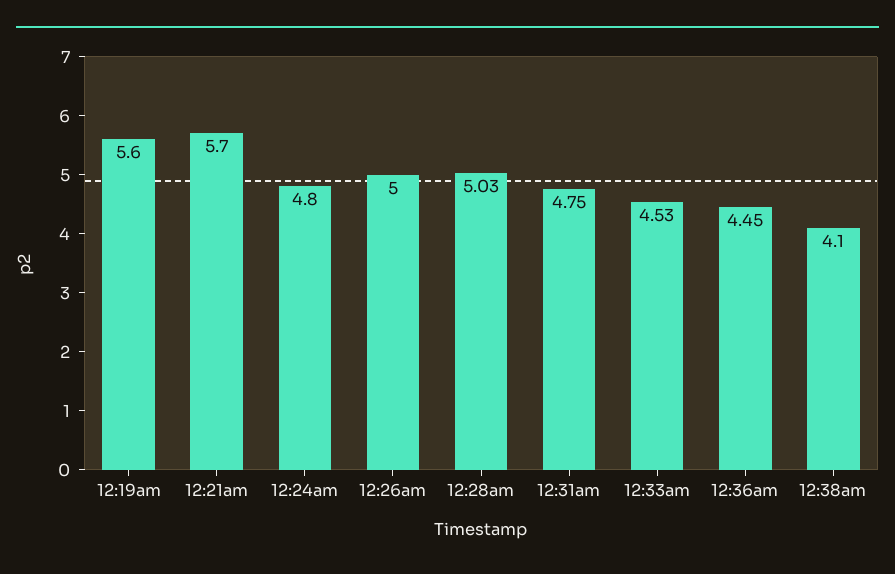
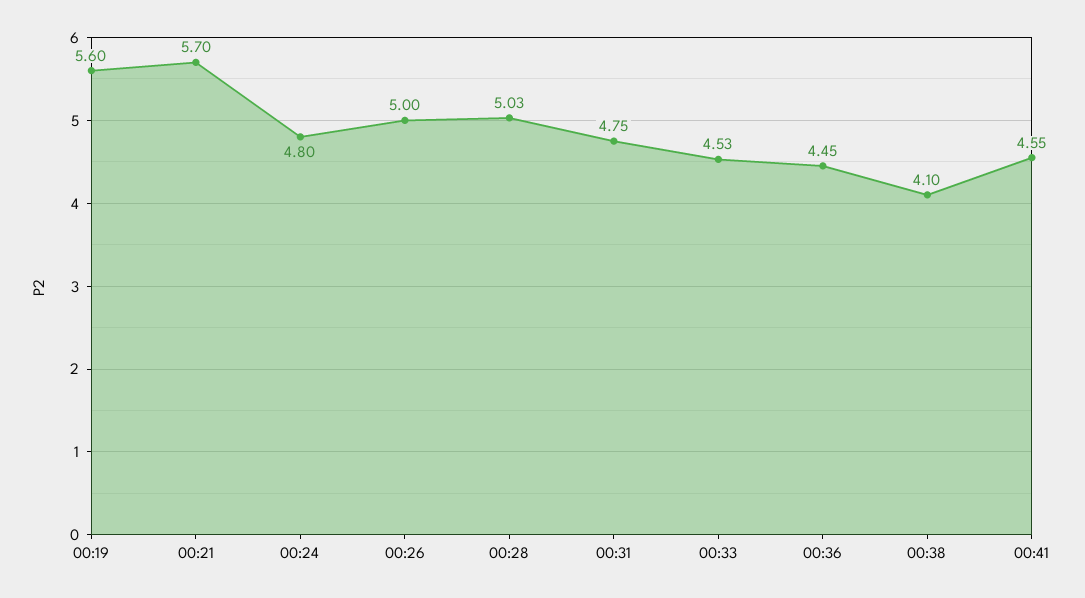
00:41: none -> 4.55

